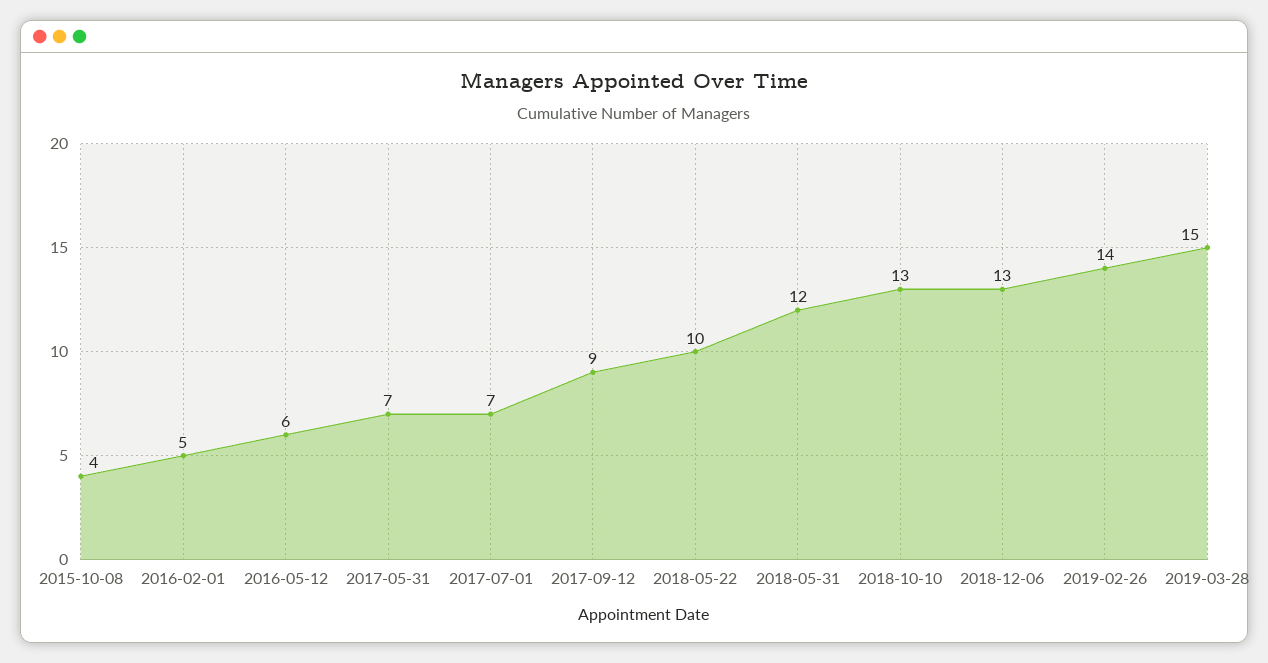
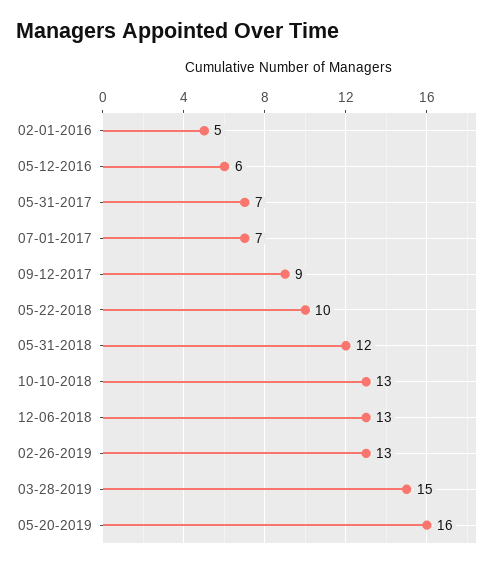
2015-10-08: 4 -> none
2019-02-26: 14 -> 13
05-20-2019: none -> 16

